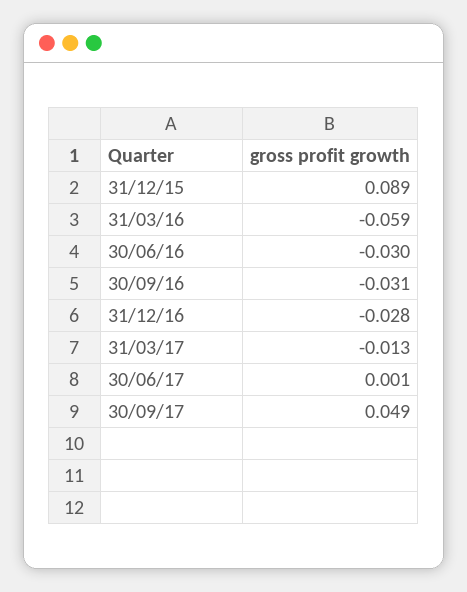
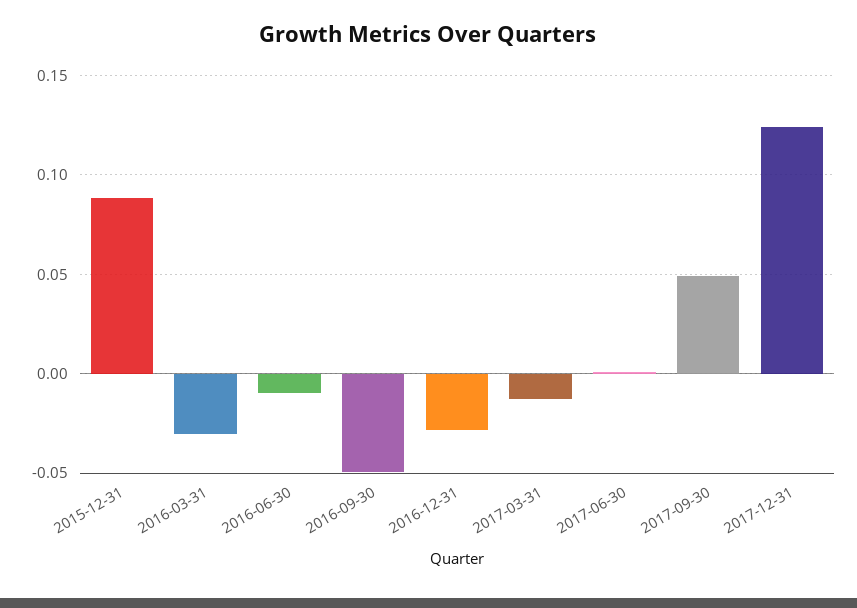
31/03/16: -0.059 -> -0.03
30/06/16: -0.03 -> -0.01
30/09/16: -0.031 -> -0.05
2017-12-31: none -> 0.125

